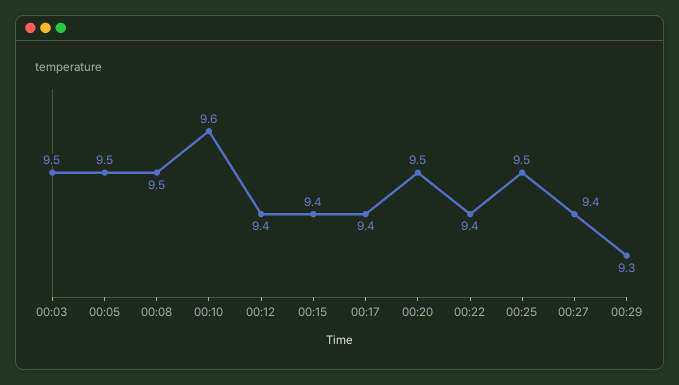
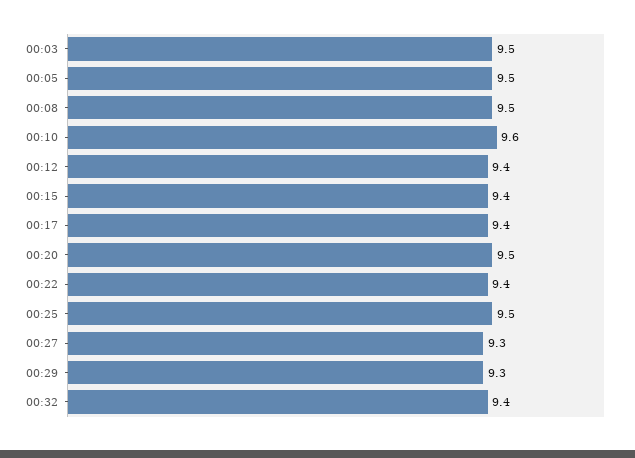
00:27: 9.4 -> 9.3
00:32: none -> 9.4

